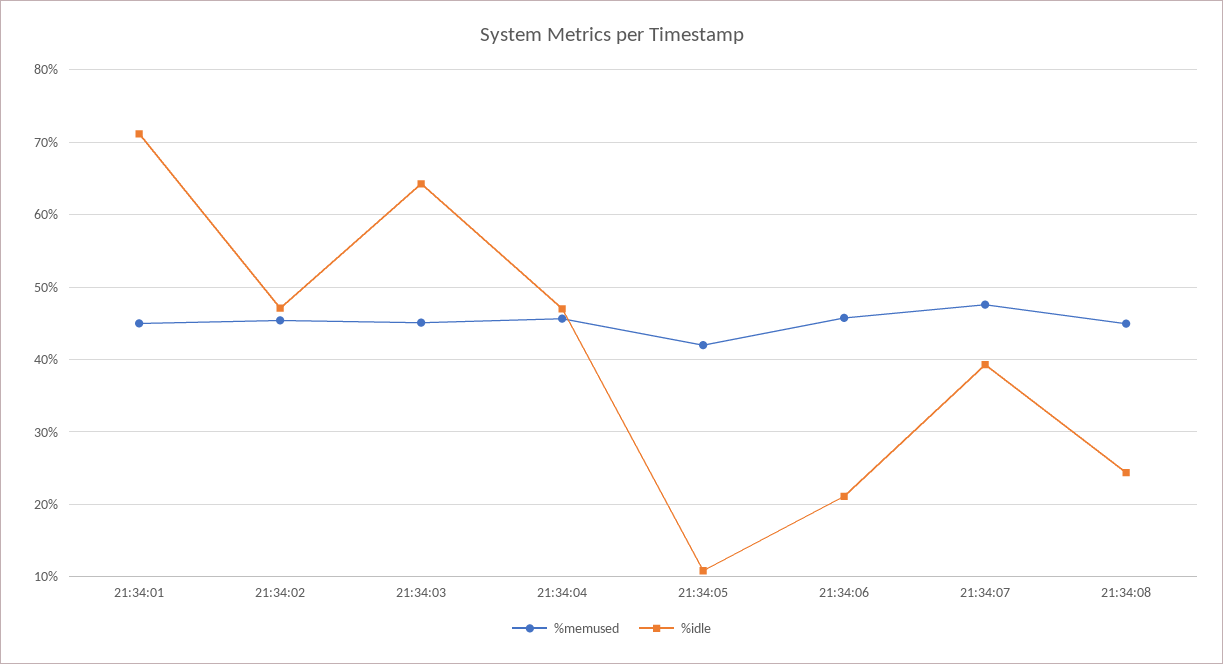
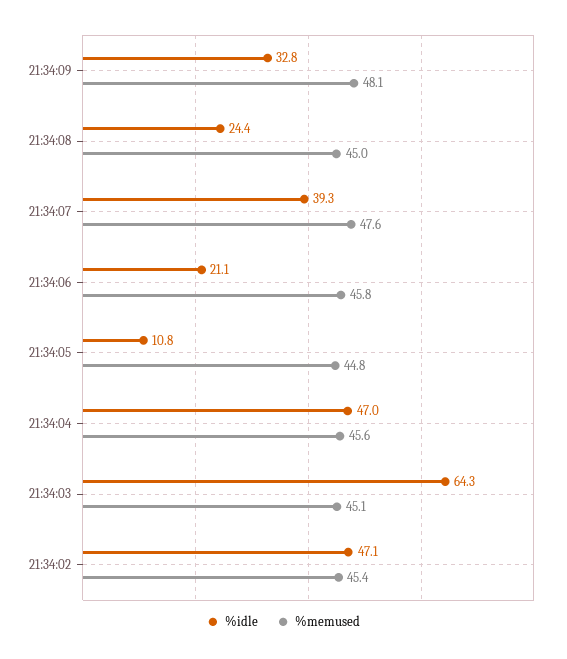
%memused, 21:34:01: 45 -> none
%idle, 21:34:01: 71 -> none
%memused, 21:34:05: 42 -> 44.8
%idle, 21:34:09: none -> 32.8
%memused, 21:34:09: none -> 48.1

